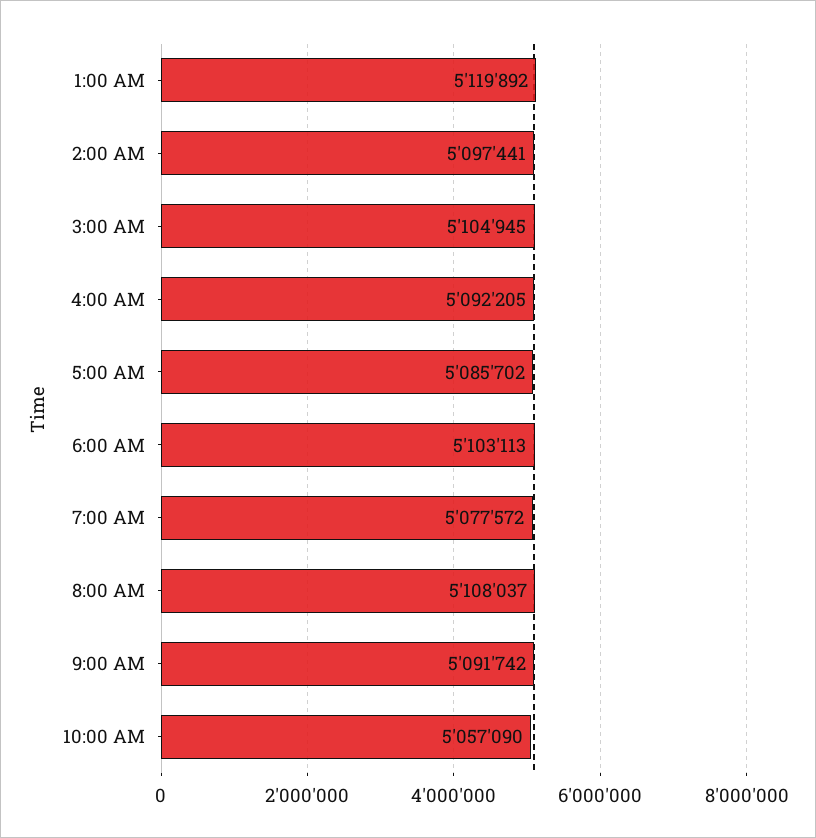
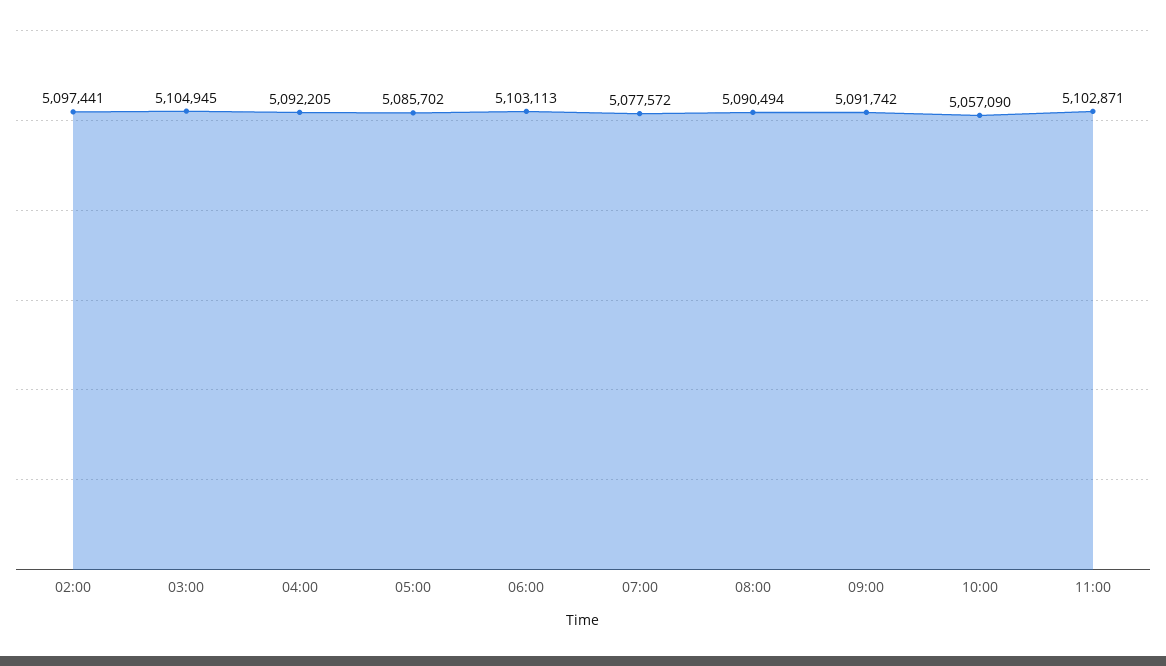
1:00 AM: 5119892 -> none
8:00 AM: 5108037 -> 5090494
11:00: none -> 5102871

